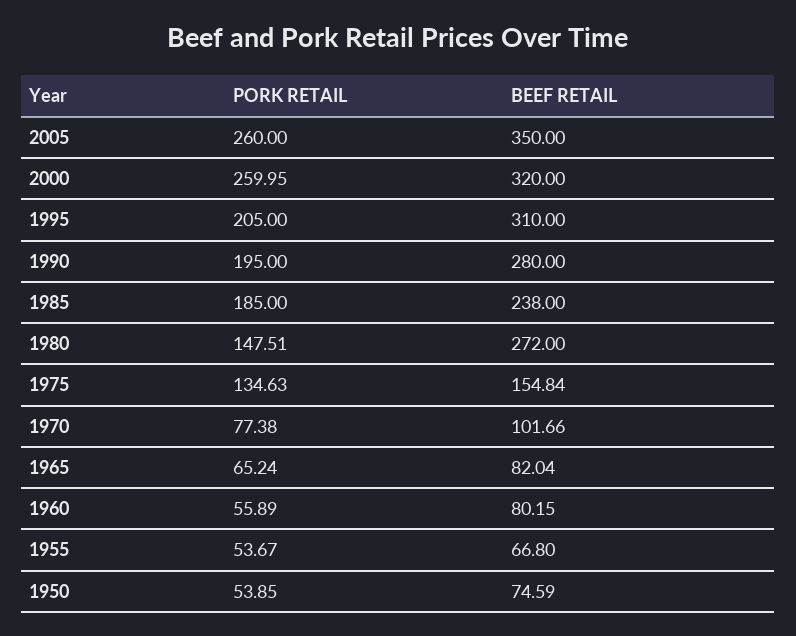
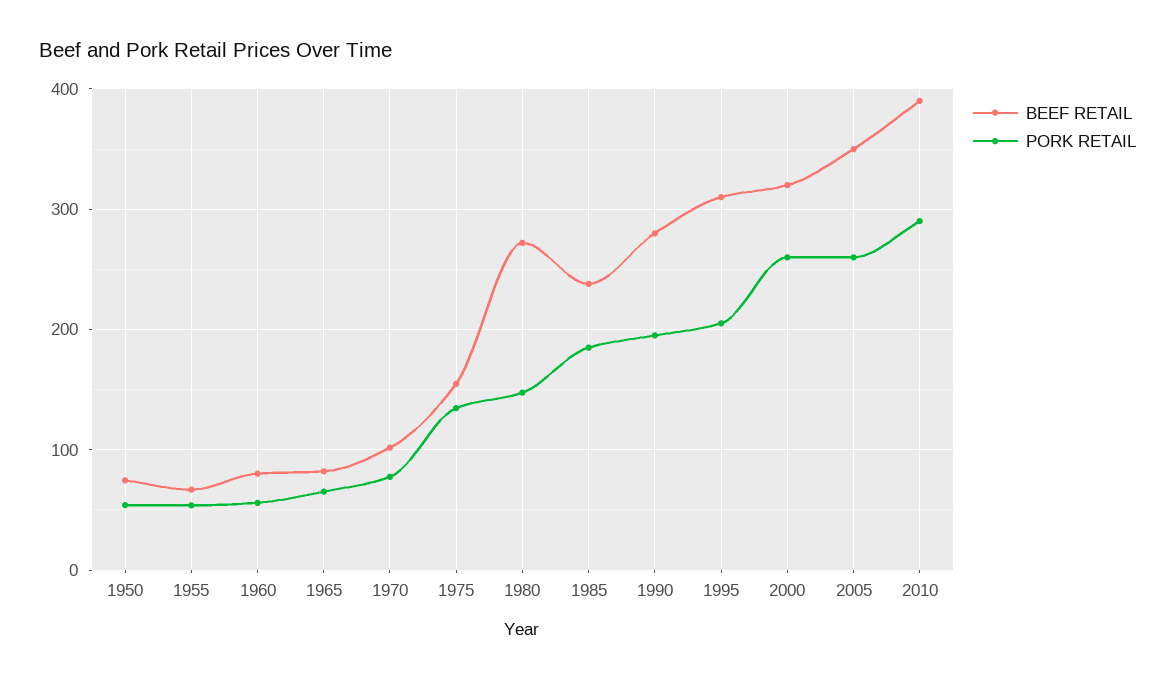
BEEF RETAIL, 2010: none -> 390
PORK RETAIL, 2010: none -> 290

